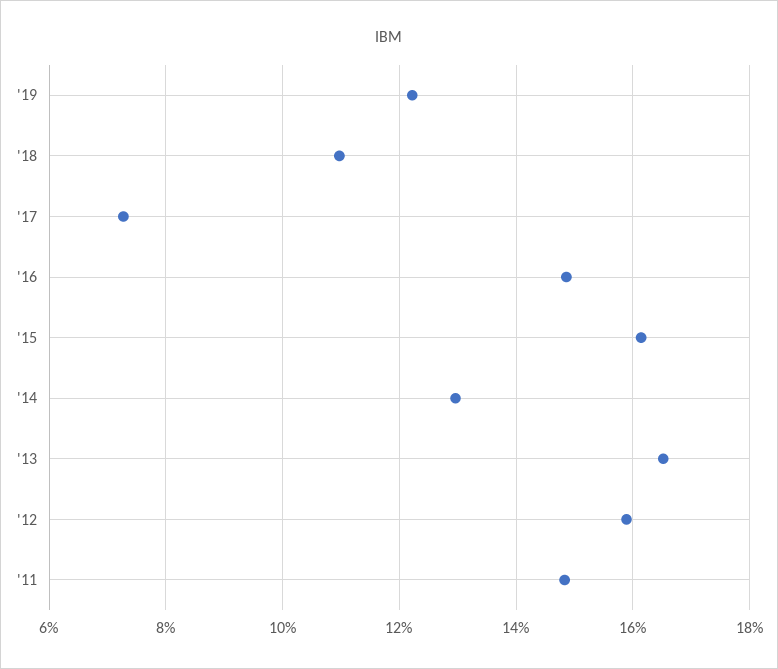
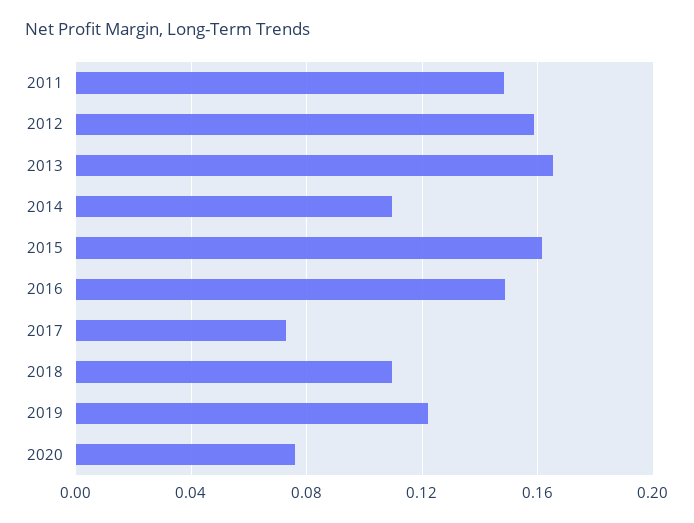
'14: 0.13 -> 0.11
2020: none -> 0.075

